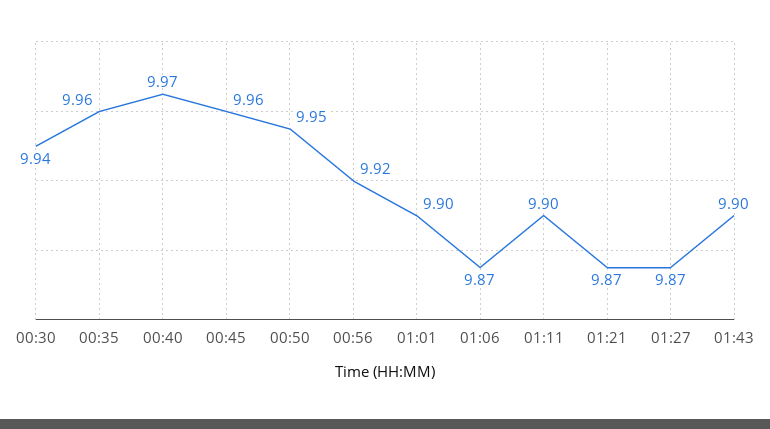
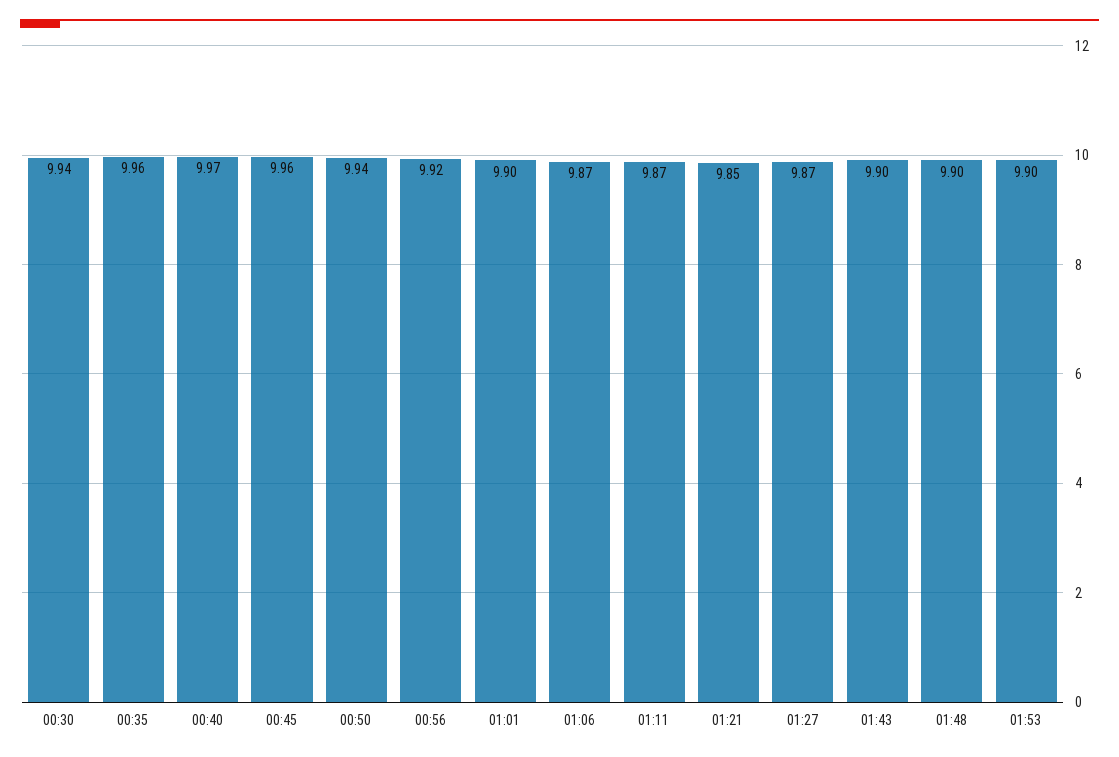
00:50: 9.95 -> 9.94
01:11: 9.9 -> 9.87
01:21: 9.87 -> 9.85
01:48: none -> 9.9
01:53: none -> 9.9

